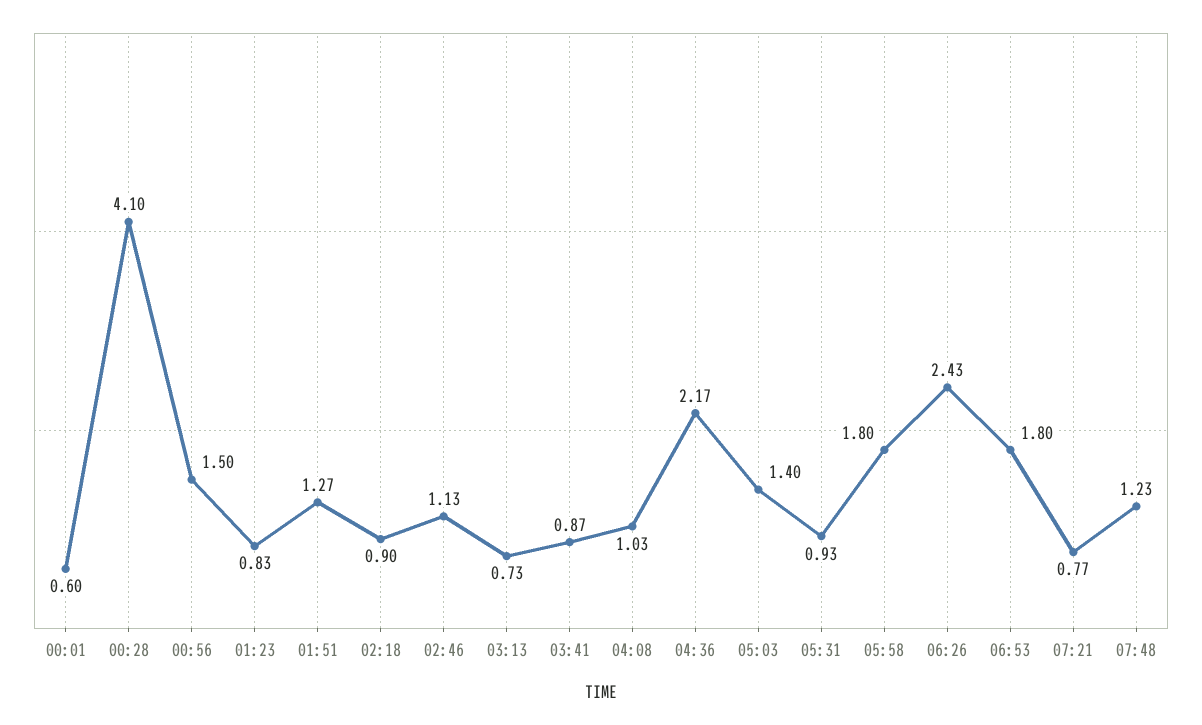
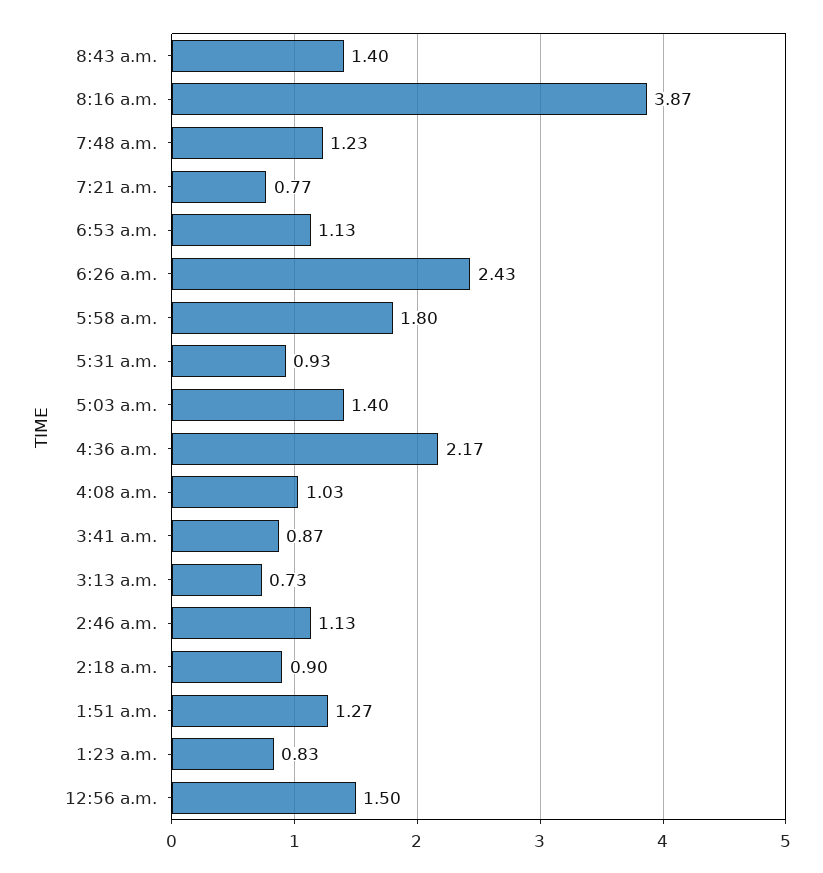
00:01: 0.6 -> none
00:28: 4.1 -> none
06:53: 1.8 -> 1.13
8:43 a.m.: none -> 1.4
8:16 a.m.: none -> 3.87

